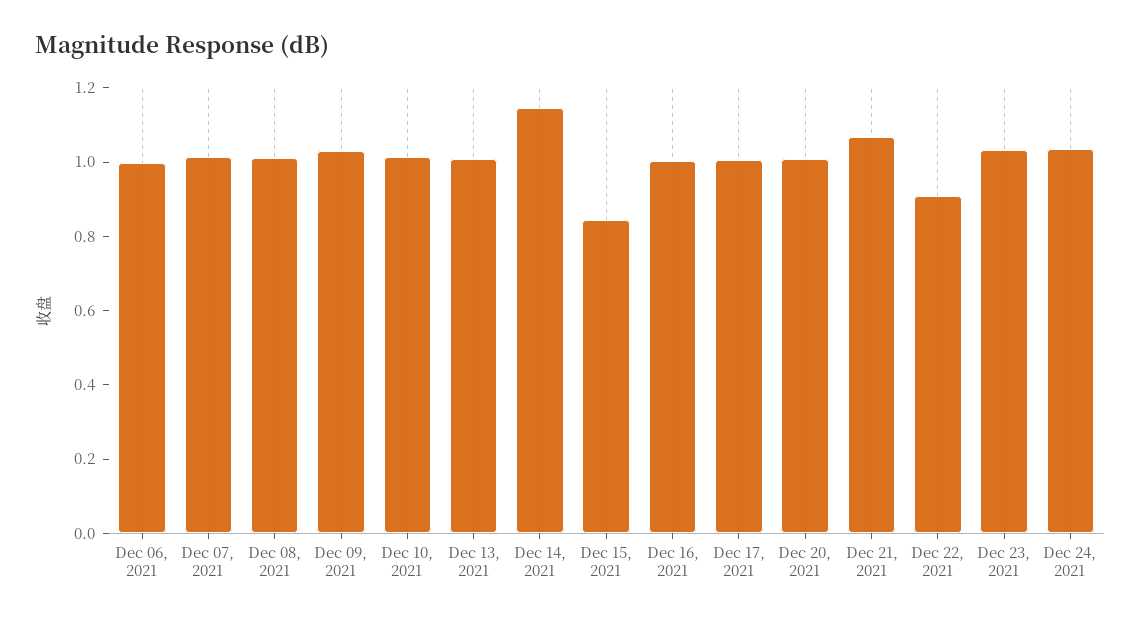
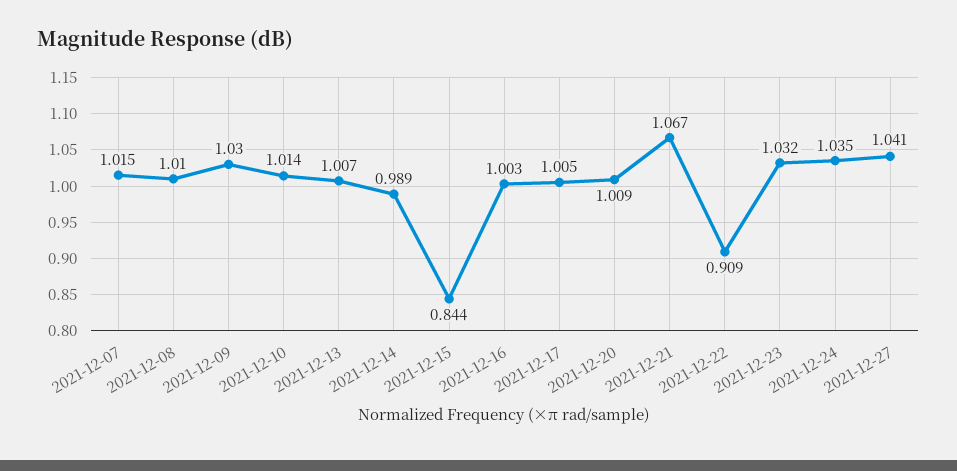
Dec 06, 2021: 1 -> none
Dec 14, 2021: 1.15 -> 0.989
2021-12-27: none -> 1.041

